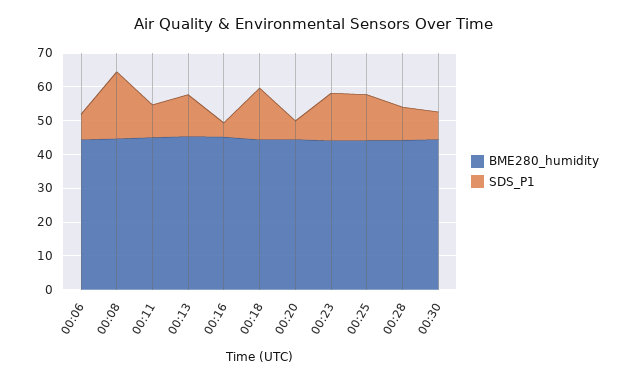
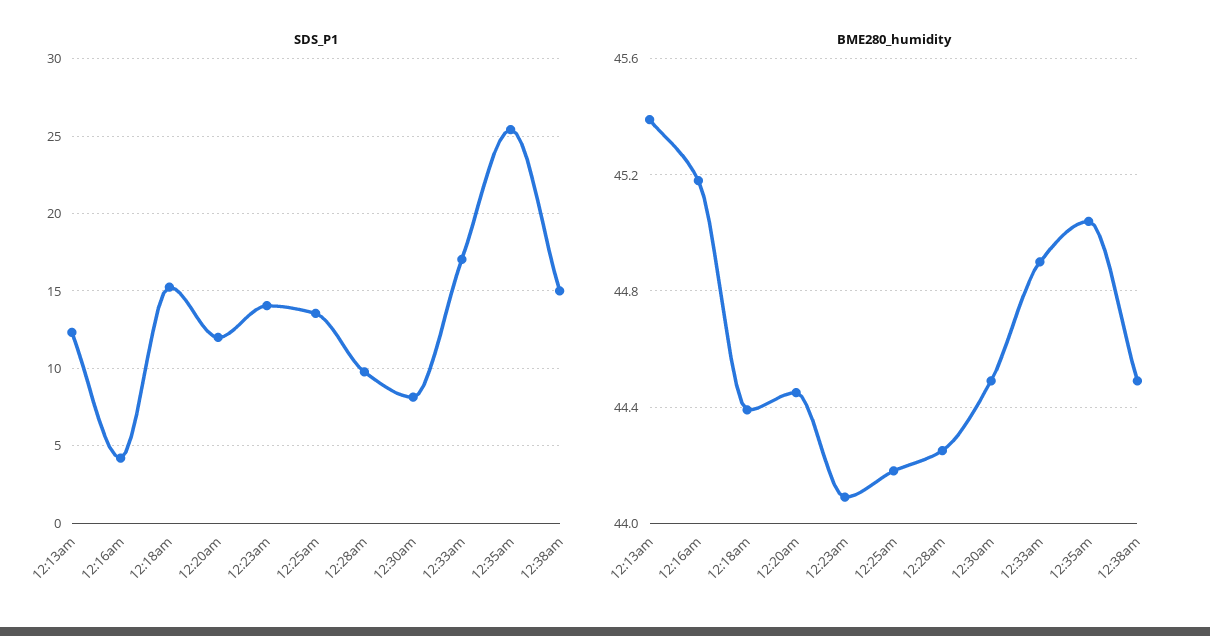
BME280_humidity, 00:06: 45 -> none
SDS_P1, 00:06: 7.5 -> none
BME280_humidity, 00:08: 45 -> none
SDS_P1, 00:08: 20 -> none
BME280_humidity, 00:11: 45 -> none
SDS_P1, 00:11: 10 -> none
SDS_P1, 00:20: 5 -> 12
SDS_P1, 12:33am: none -> 17
SDS_P1, 12:35am: none -> 25.5
SDS_P1, 12:38am: none -> 15
BME280_humidity, 12:33am: none -> 44.9
BME280_humidity, 12:35am: none -> 45.05
BME280_humidity, 12:38am: none -> 44.5

